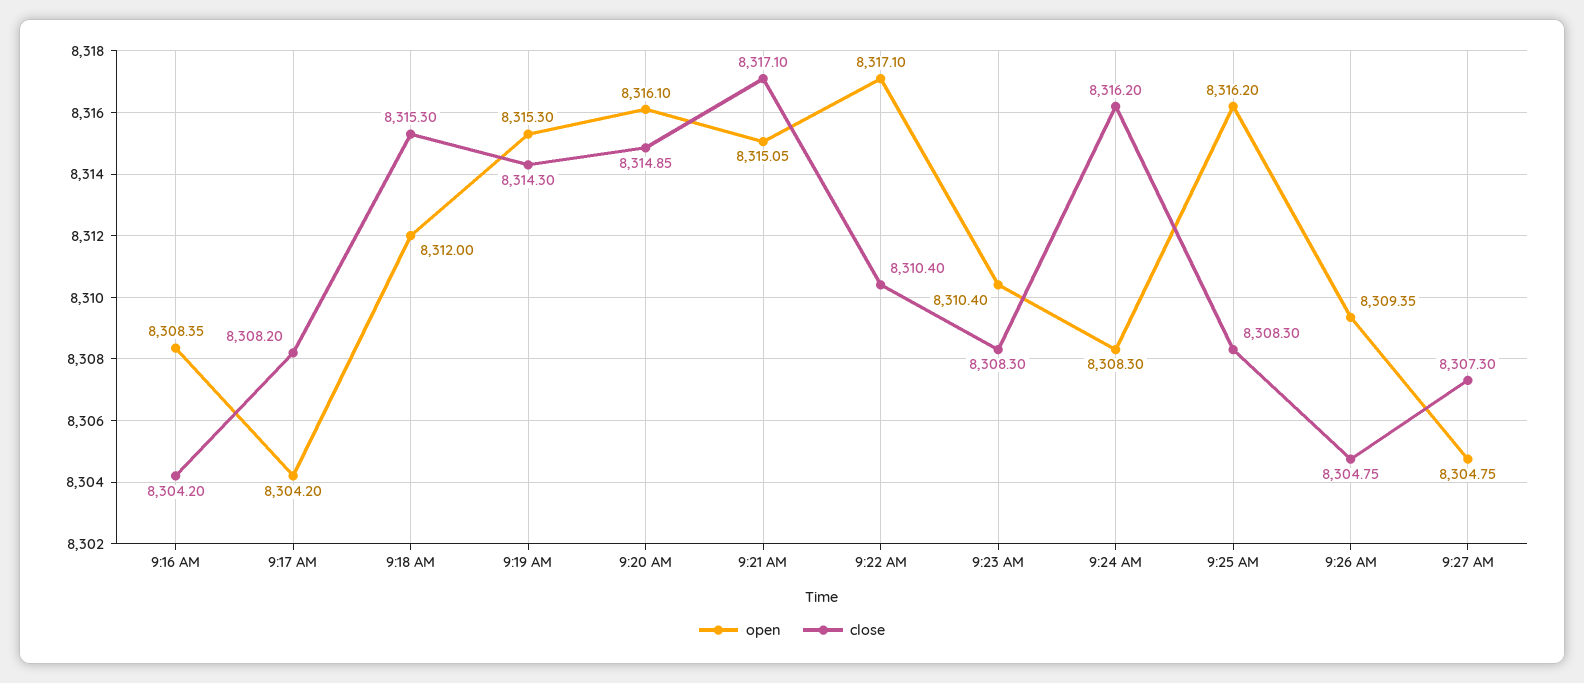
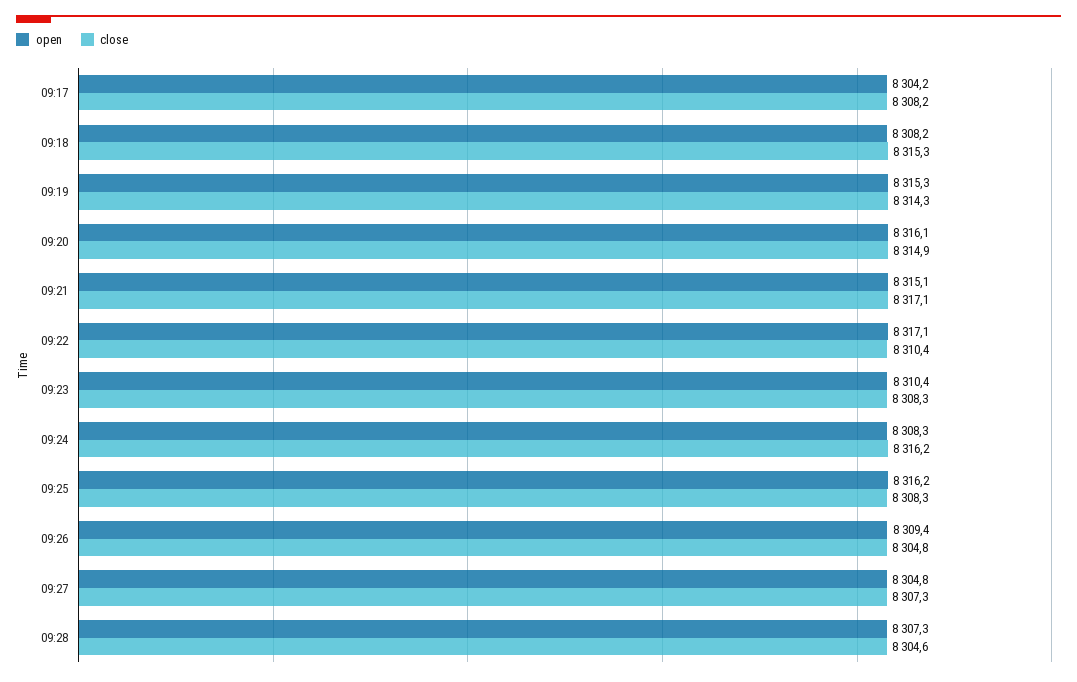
open, 9:16 AM: 8308.35 -> none
close, 9:16 AM: 8304.2 -> none
open, 9:18 AM: 8312 -> 8308.2
open, 09:28: none -> 8307.3
close, 09:28: none -> 8304.6

